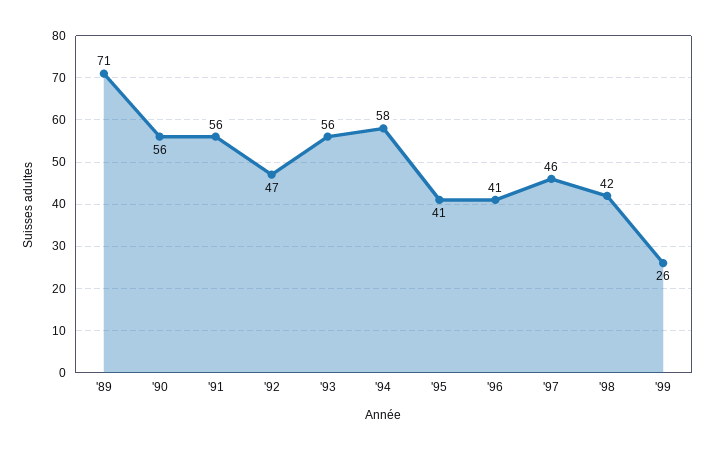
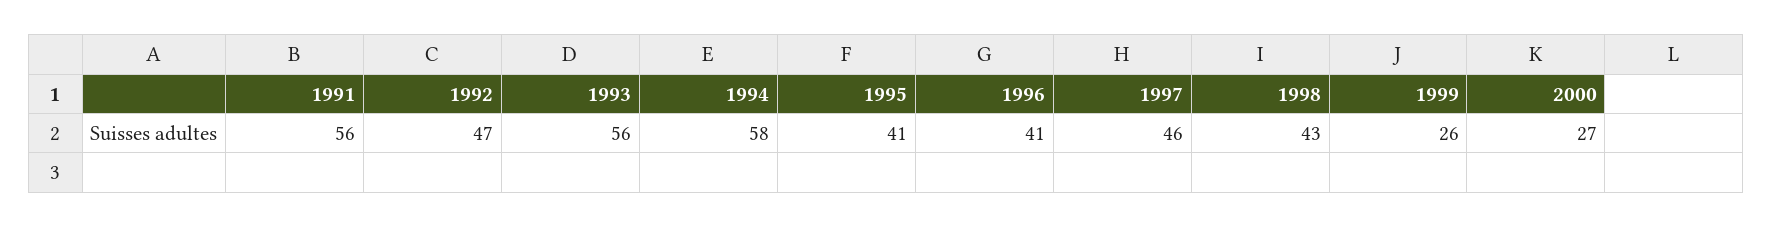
'89: 71 -> none
'90: 56 -> none
'98: 42 -> 43
2000: none -> 27

